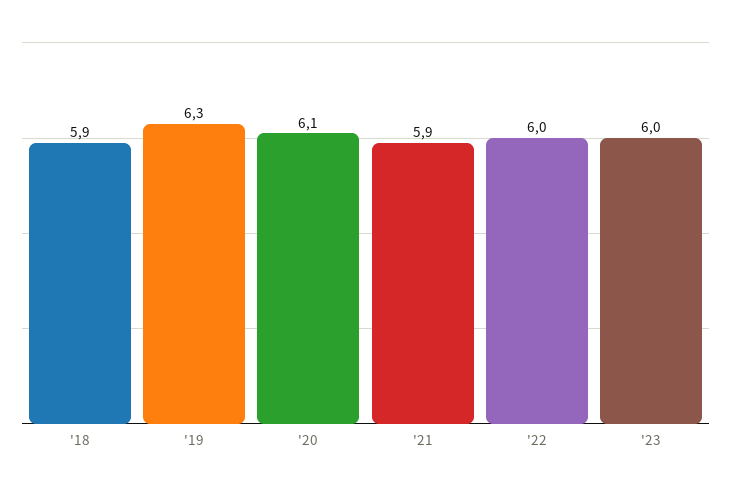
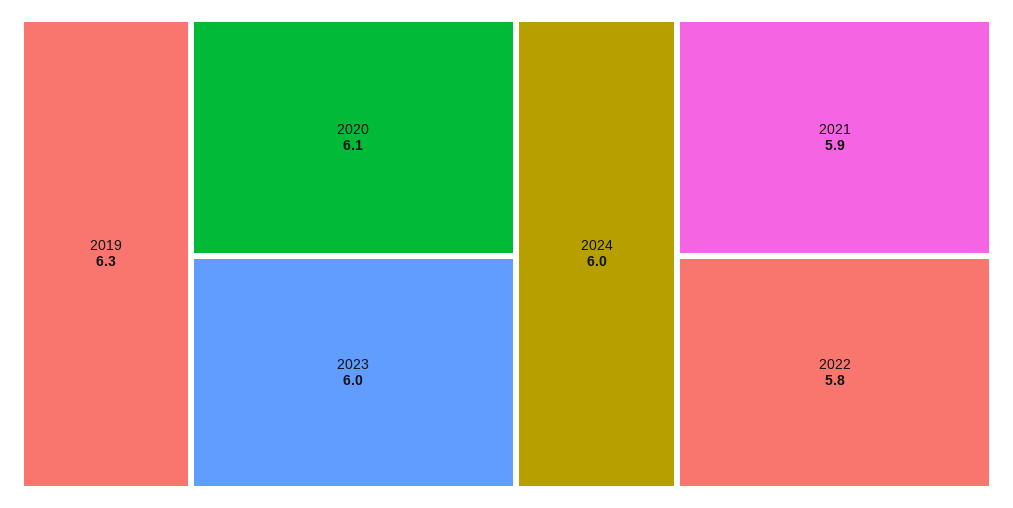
'18: 5.9 -> none
'22: 6 -> 5.8
2024: none -> 6

